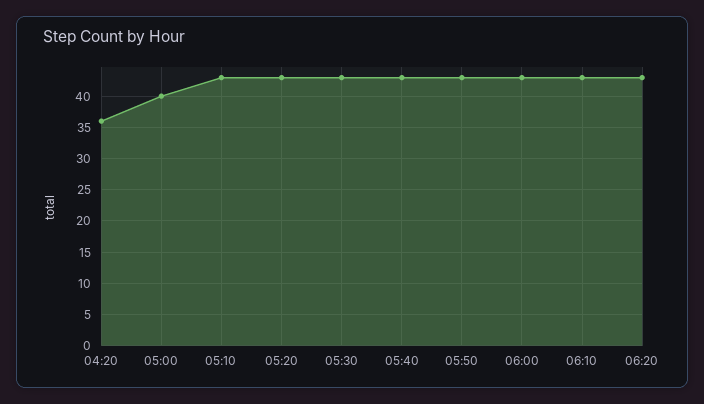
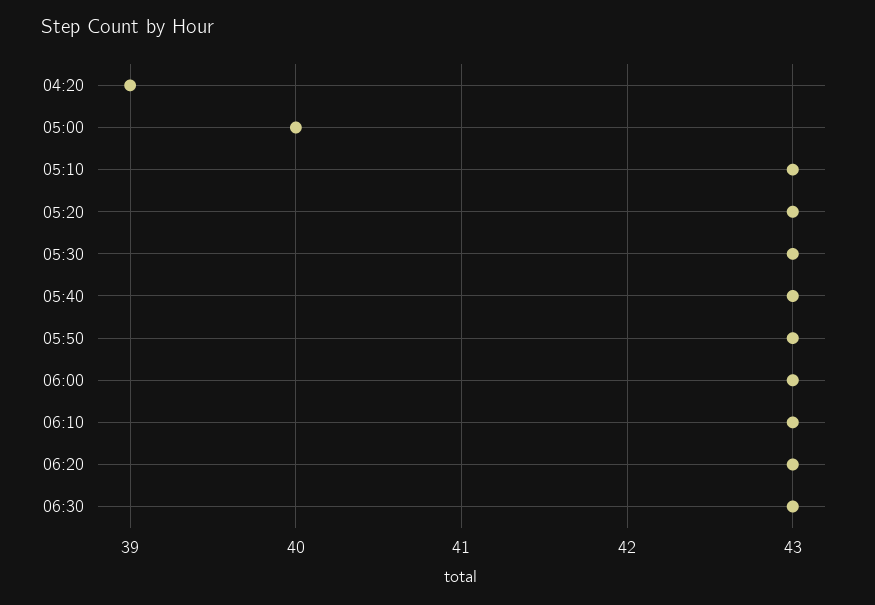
04:20: 36 -> 39
06:30: none -> 43

